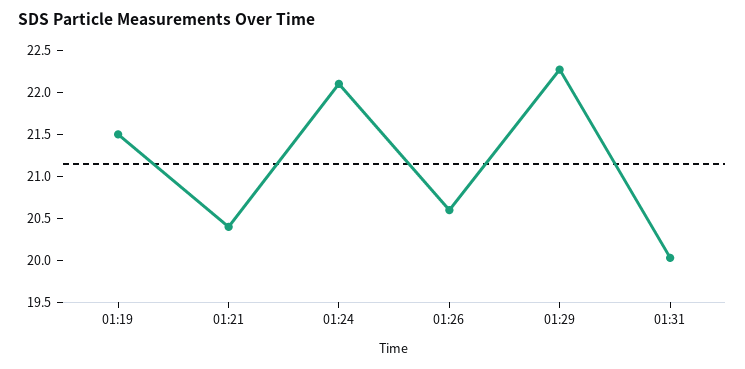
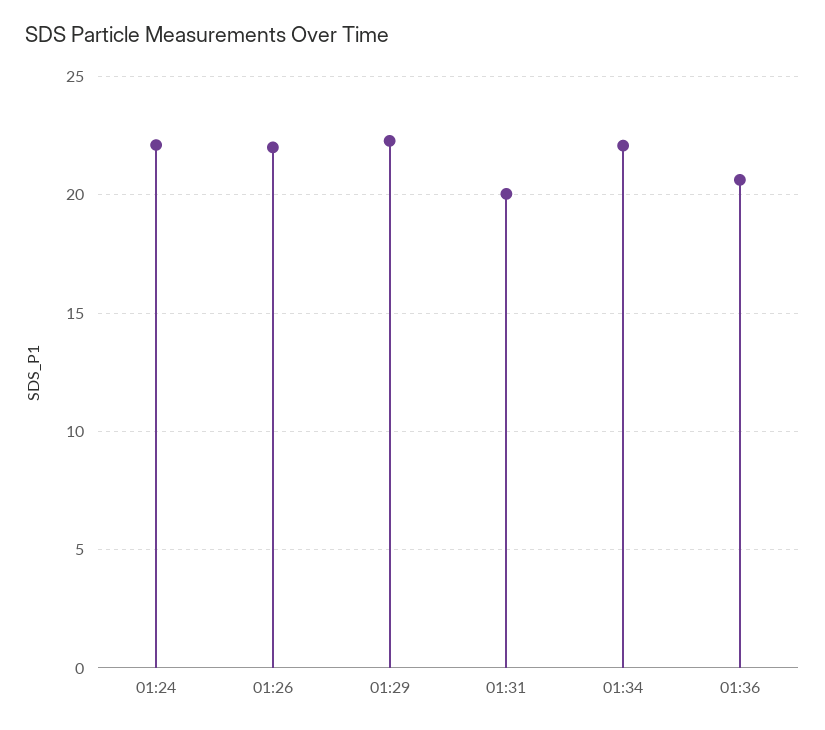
01:19: 21.5 -> none
01:21: 20.4 -> none
01:26: 20.6 -> 22
01:34: none -> 22
01:36: none -> 20.5

